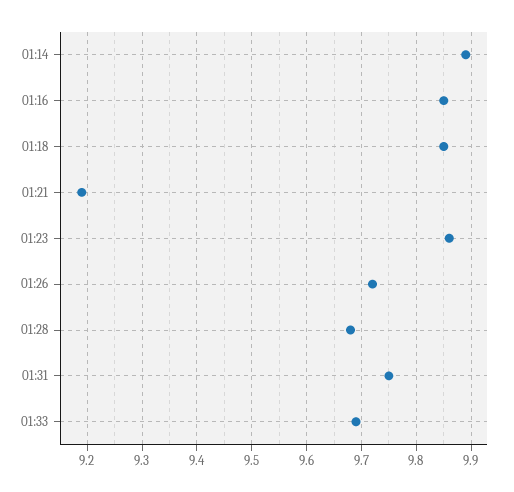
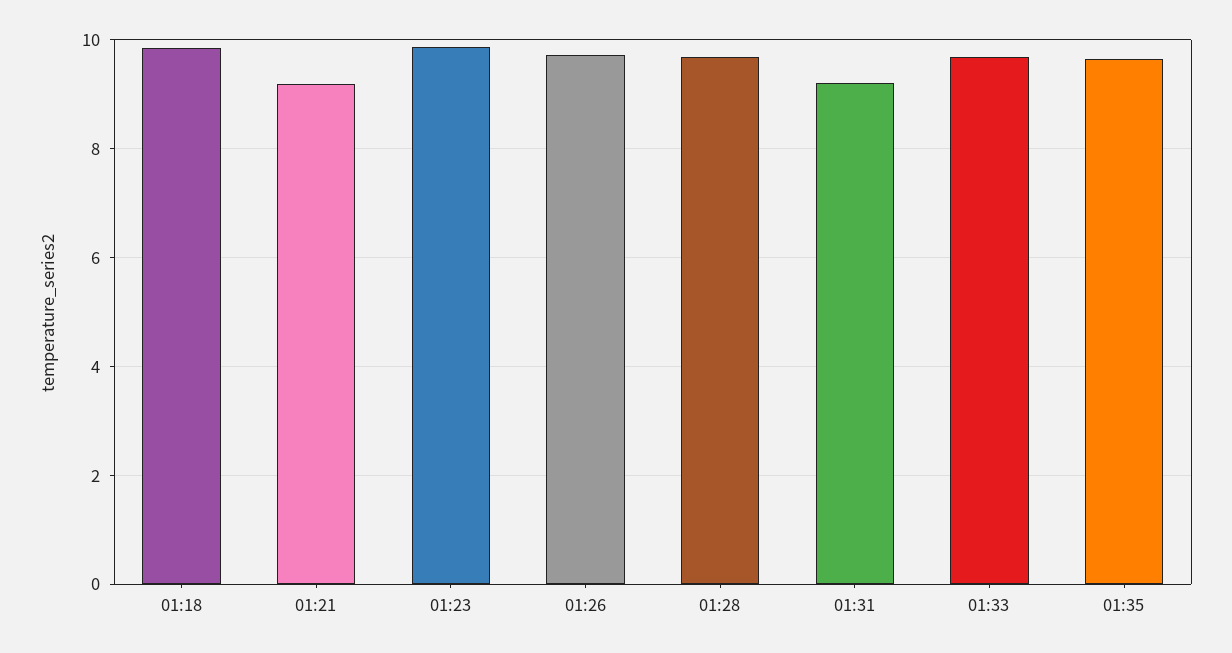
01:14: 9.9 -> none
01:16: 9.85 -> none
01:31: 9.75 -> 9.2
01:35: none -> 9.6

